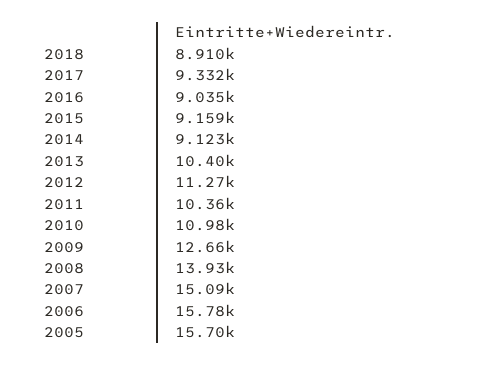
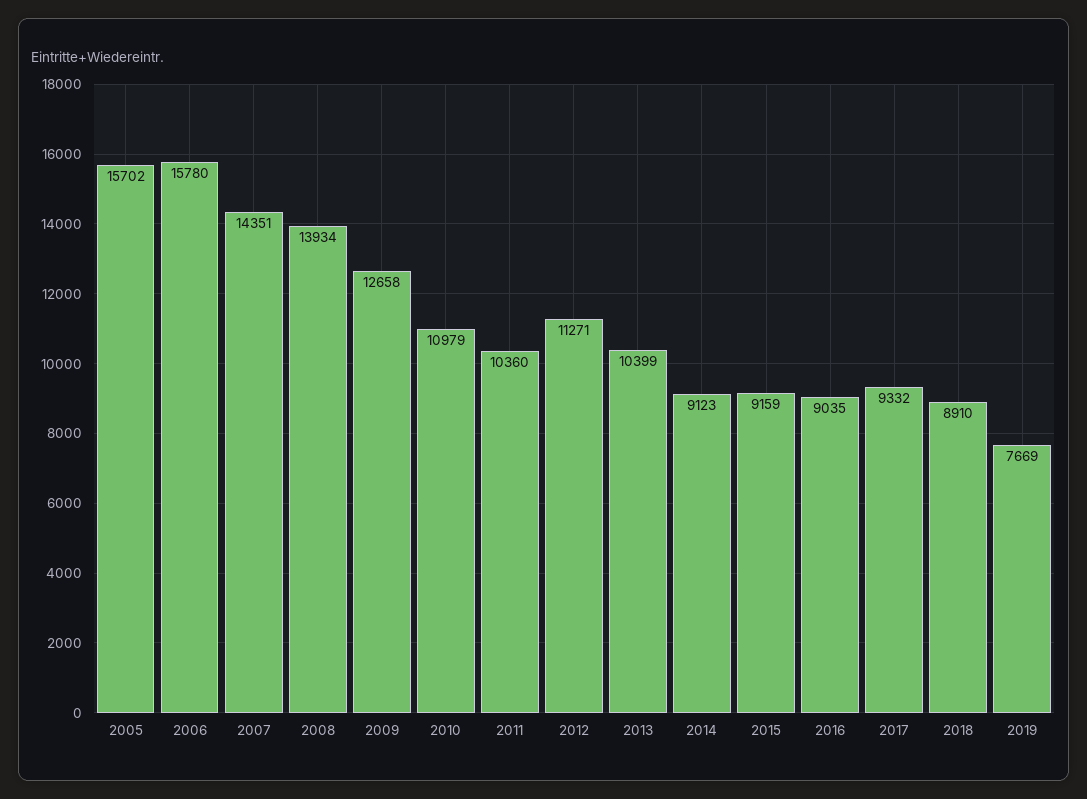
2007: 15090 -> 14351
2019: none -> 7669

